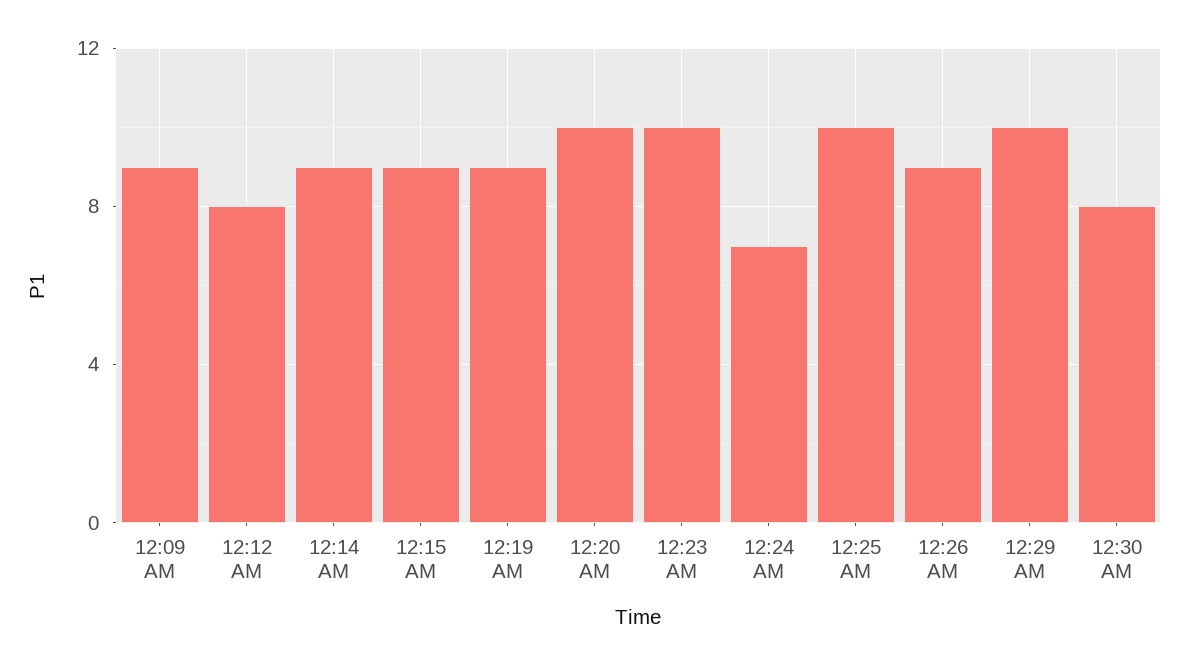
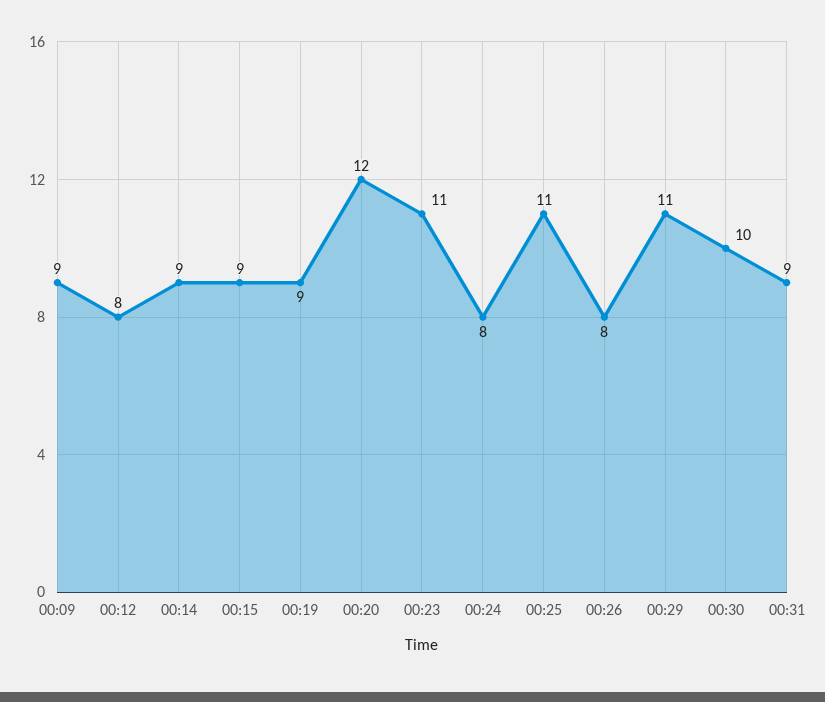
12:20 AM: 10 -> 12
12:23 AM: 10 -> 11
12:24 AM: 7 -> 8
12:25 AM: 10 -> 11
12:26 AM: 9 -> 8
12:29 AM: 10 -> 11
12:30 AM: 8 -> 10
00:31: none -> 9

